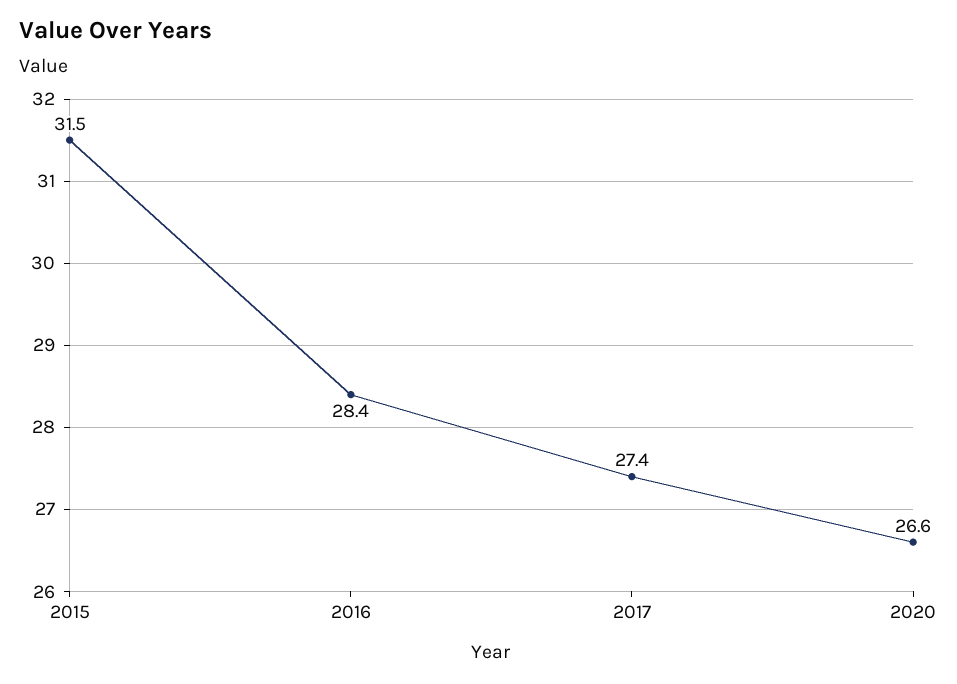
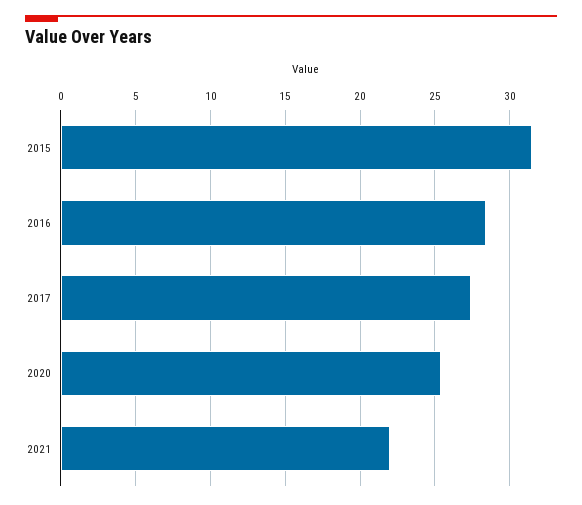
2020: 26.6 -> 25.5
2021: none -> 22

